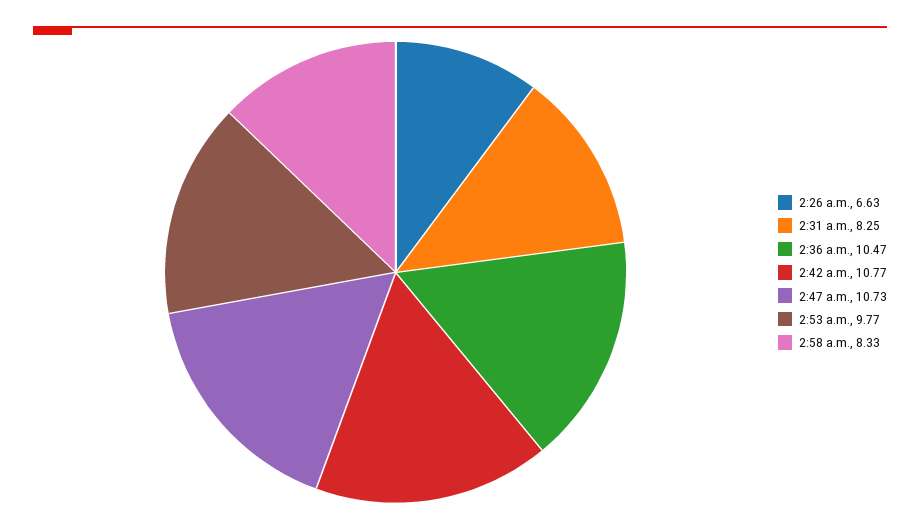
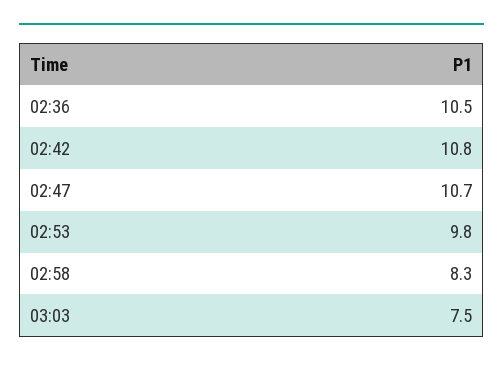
2:26 a.m.: 6.63 -> none
2:31 a.m.: 8.25 -> none
03:03: none -> 7.5

